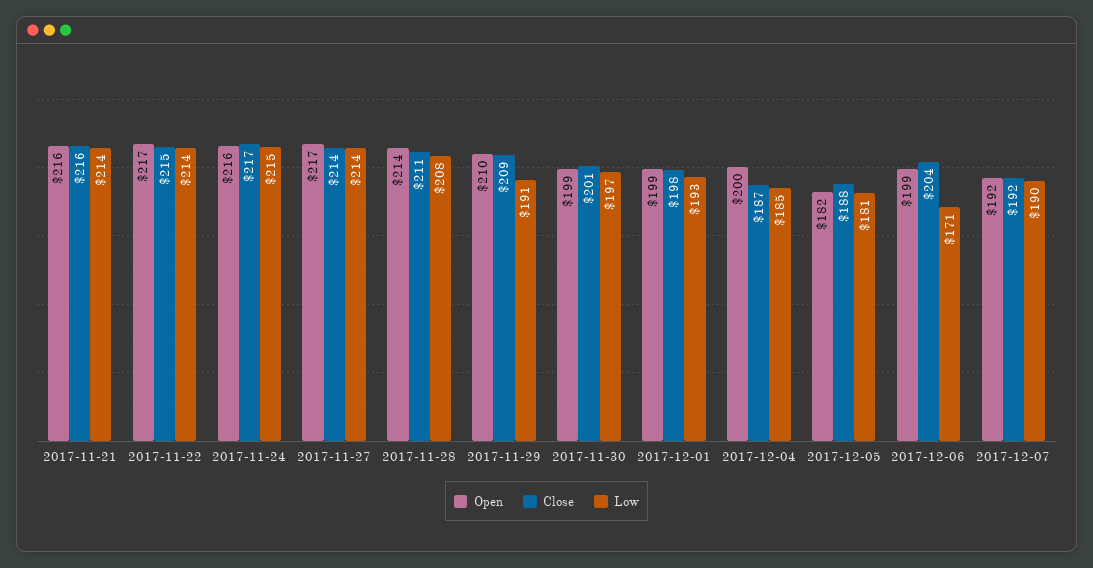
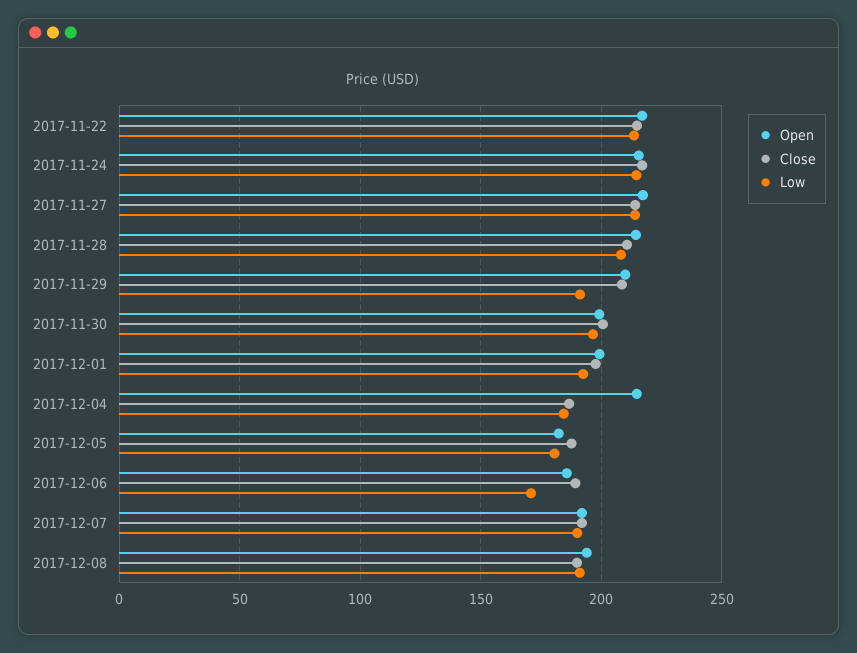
Open, 2017-11-21: 216 -> none
Close, 2017-11-21: 216 -> none
Low, 2017-11-21: 214 -> none
Open, 2017-12-04: 200 -> 215
Open, 2017-12-06: 199 -> 185
Close, 2017-12-06: 204 -> 190
Open, 2017-12-08: none -> 195
Close, 2017-12-08: none -> 190
Low, 2017-12-08: none -> 190

